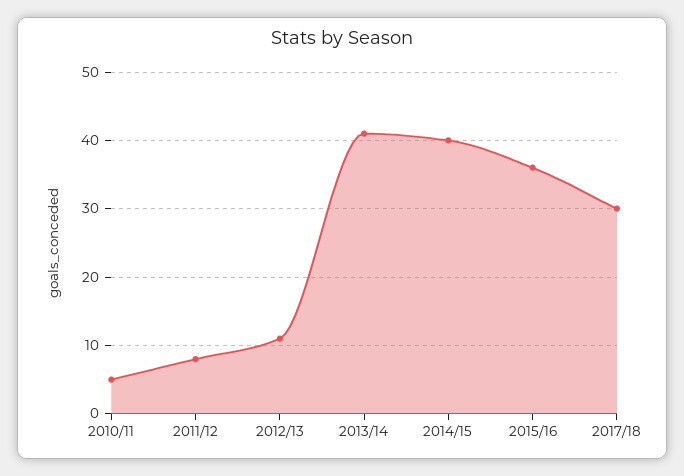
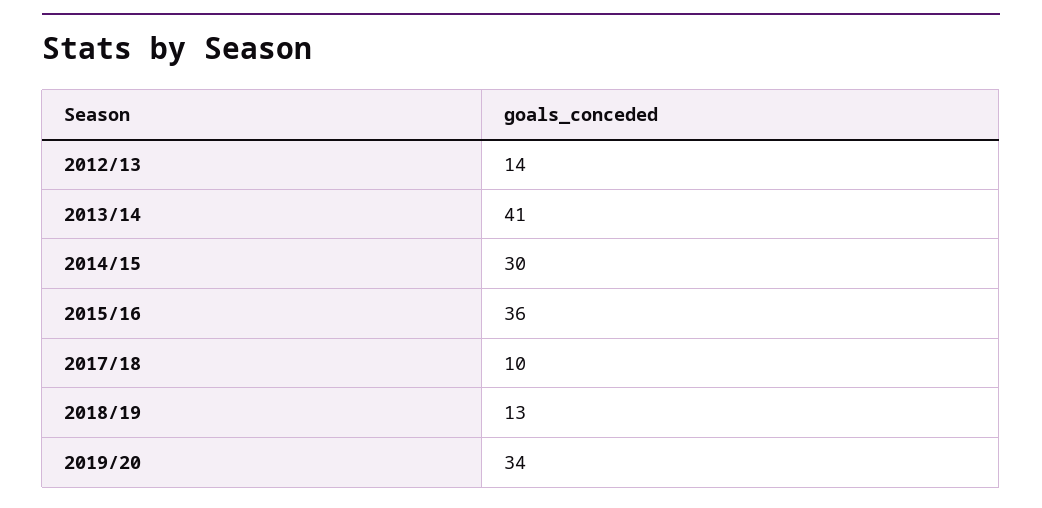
2010/11: 5 -> none
2011/12: 8 -> none
2012/13: 11 -> 14
2014/15: 40 -> 30
2017/18: 30 -> 10
2018/19: none -> 13
2019/20: none -> 34

